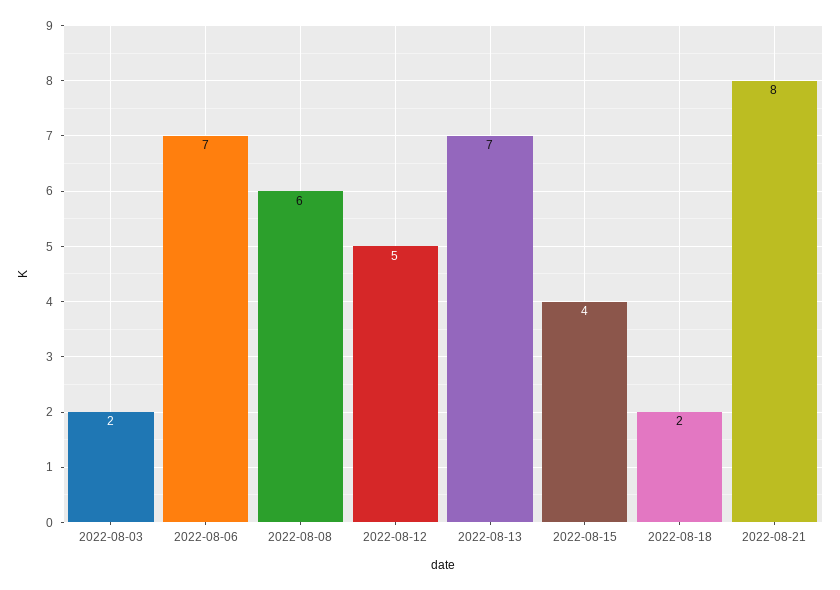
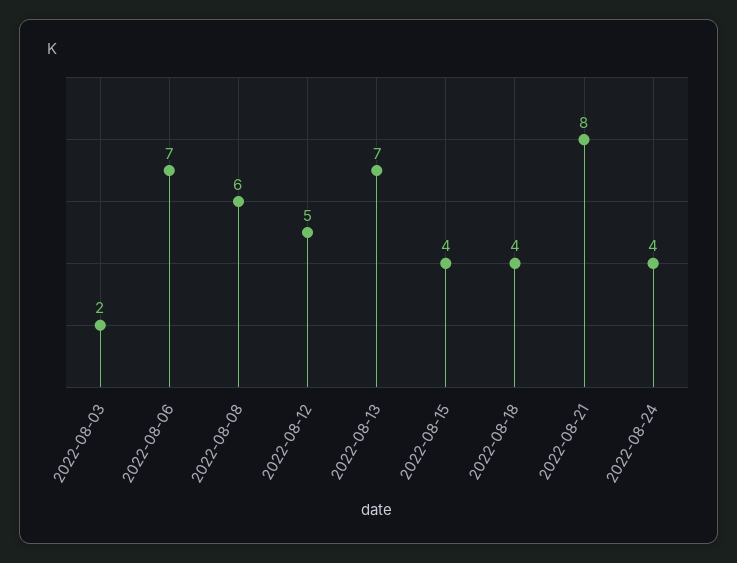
2022-08-18: 2 -> 4
2022-08-24: none -> 4

